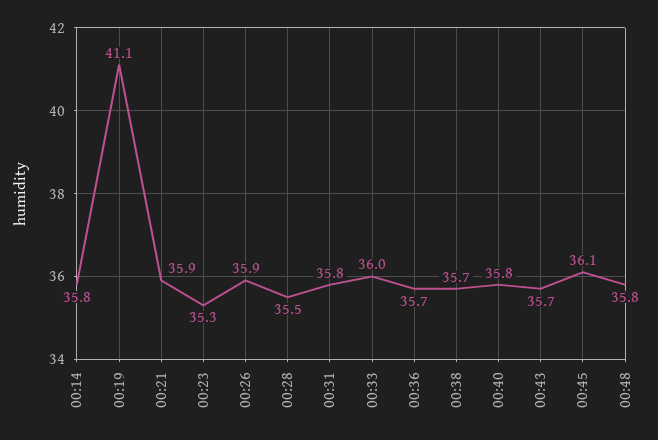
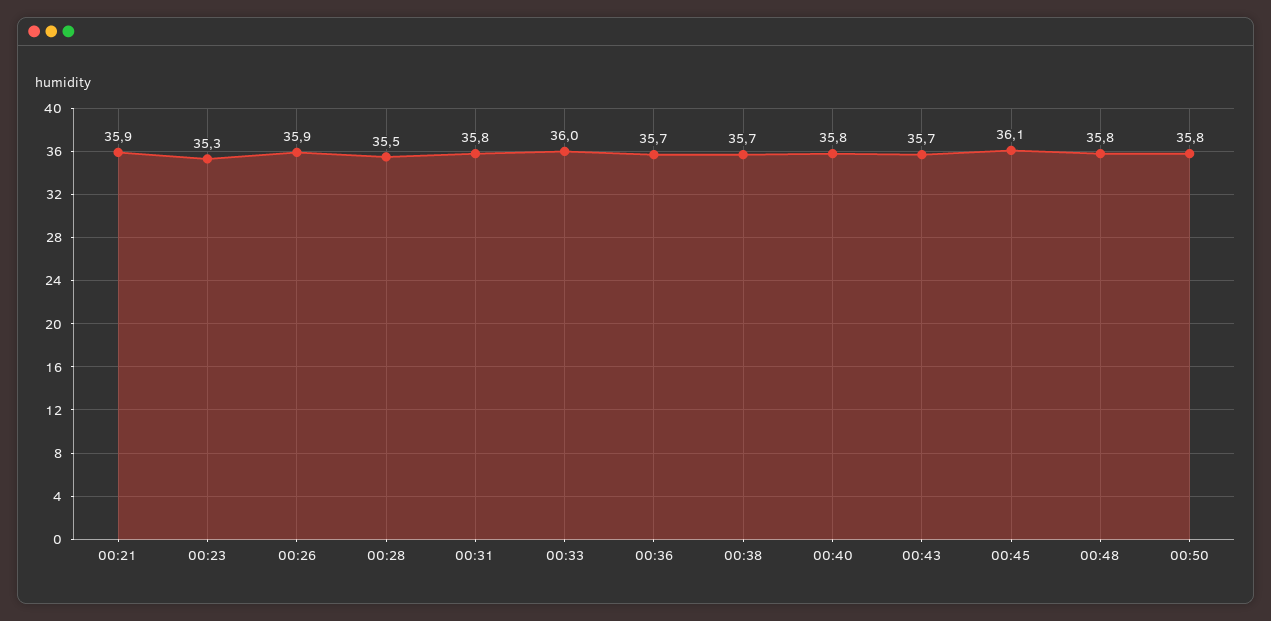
00:14: 35.8 -> none
00:19: 41.1 -> none
00:50: none -> 35.8

